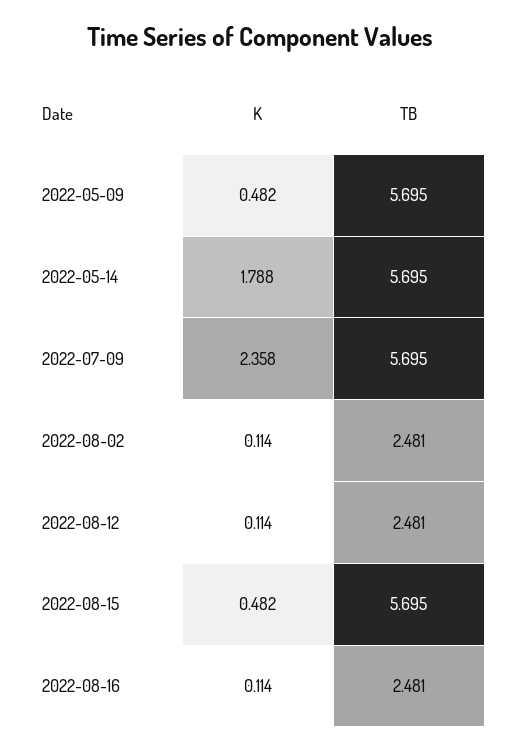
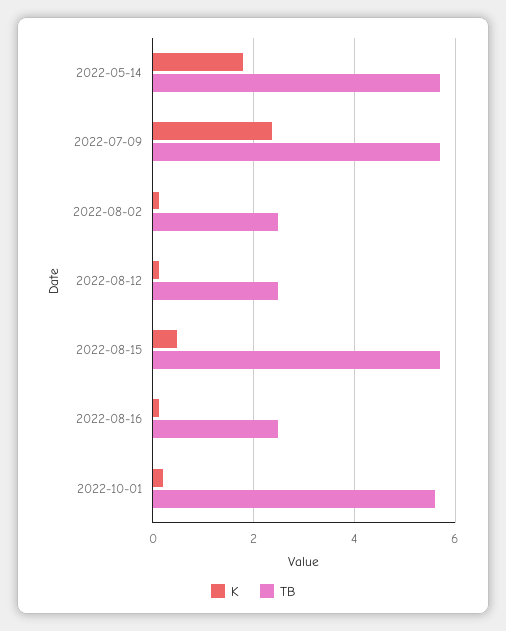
K, 2022-05-09: 0.482 -> none
TB, 2022-05-09: 5.695 -> none
K, 2022-10-01: none -> 0.2
TB, 2022-10-01: none -> 5.6

